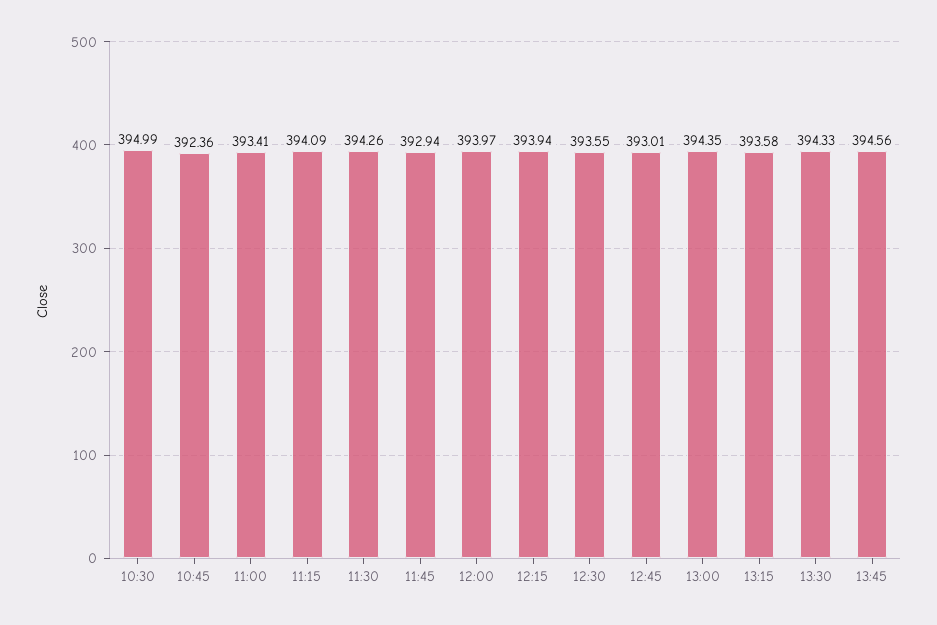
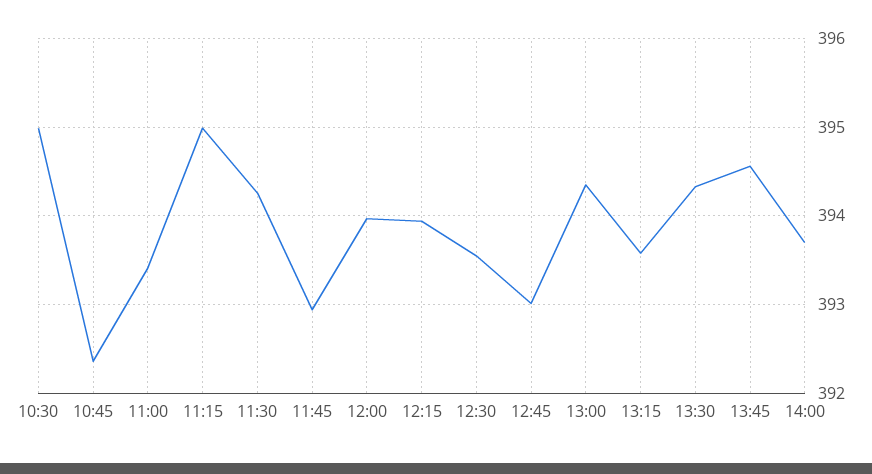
11:15: 394.09 -> 395
14:00: none -> 393.7

